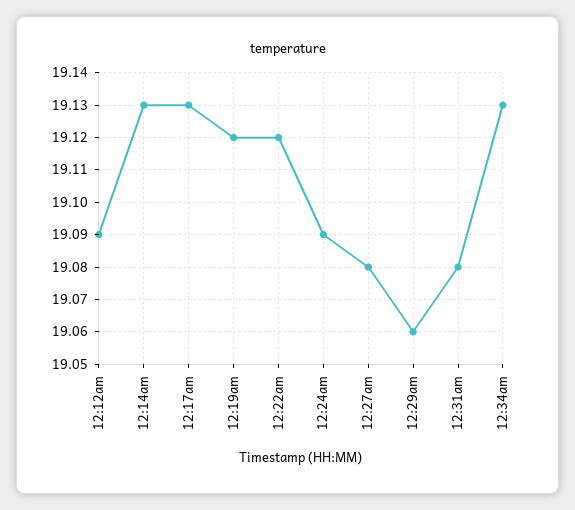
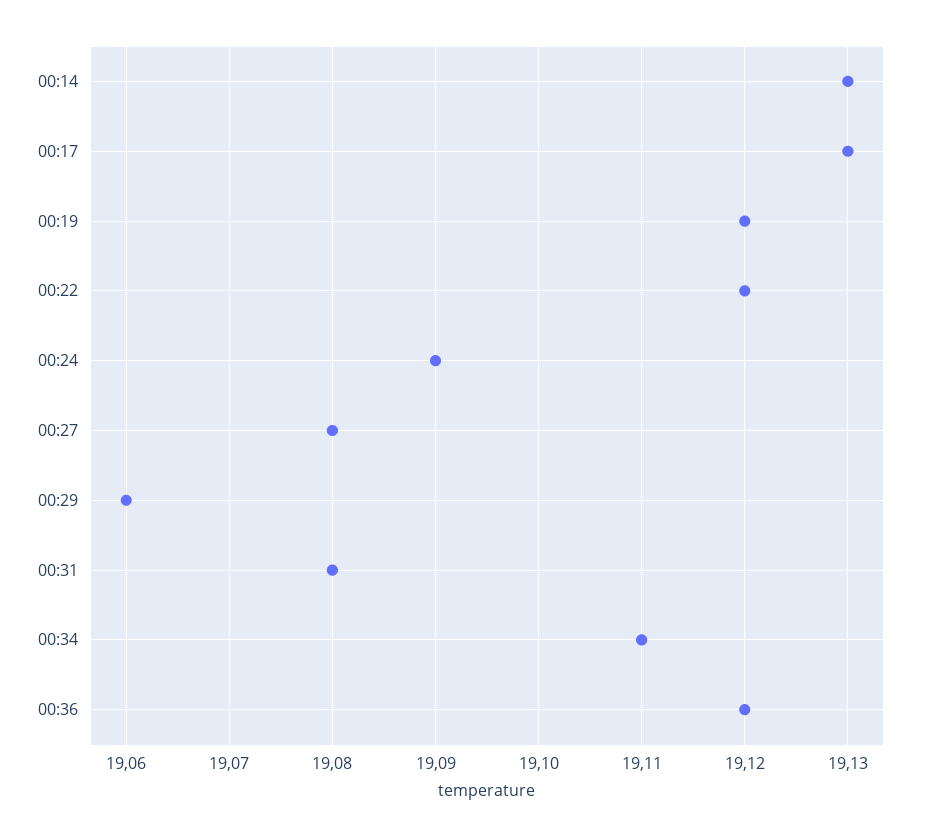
12:12am: 19.09 -> none
12:34am: 19.13 -> 19.11
00:36: none -> 19.12

